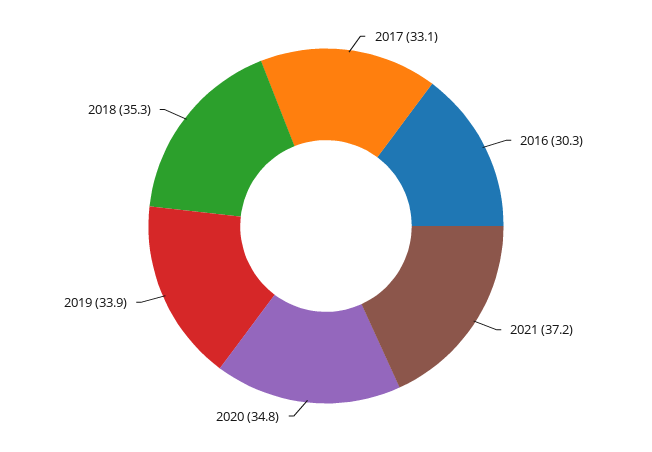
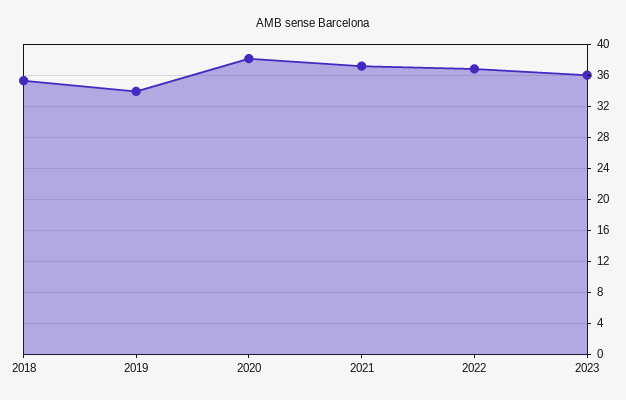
2017: 33.1 -> none
2016: 30.3 -> none
2020: 34.8 -> 38
2022: none -> 37
2023: none -> 36

